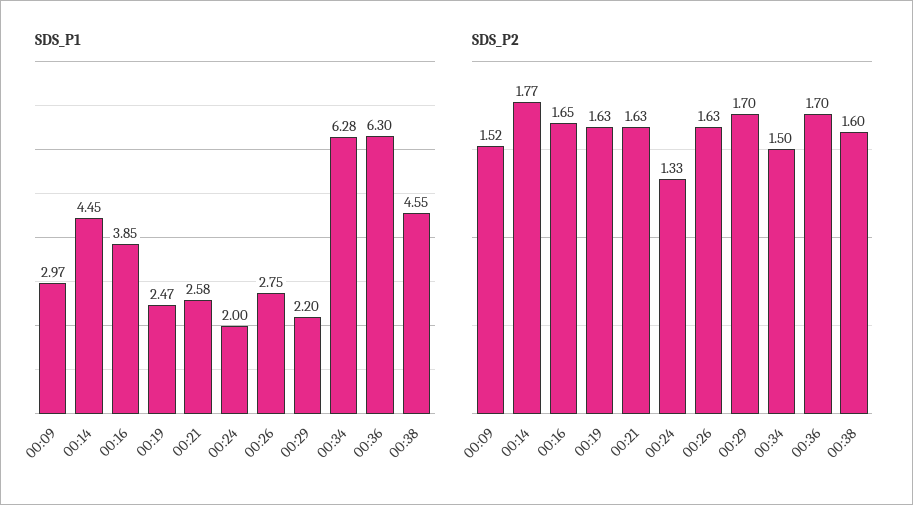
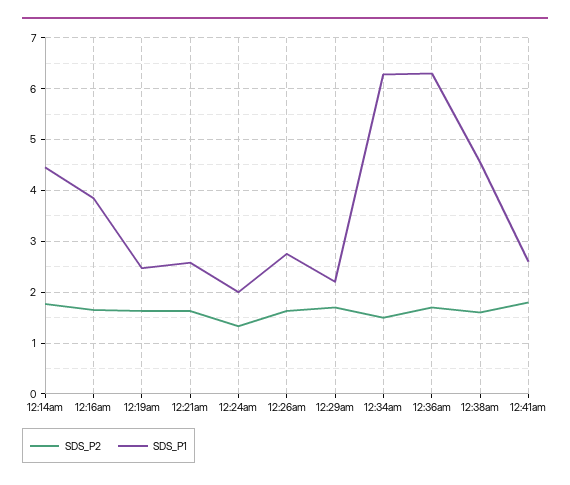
SDS_P1, 00:09: 2.97 -> none
SDS_P2, 00:09: 1.52 -> none
SDS_P2, 12:41am: none -> 1.8
SDS_P1, 12:41am: none -> 2.6

